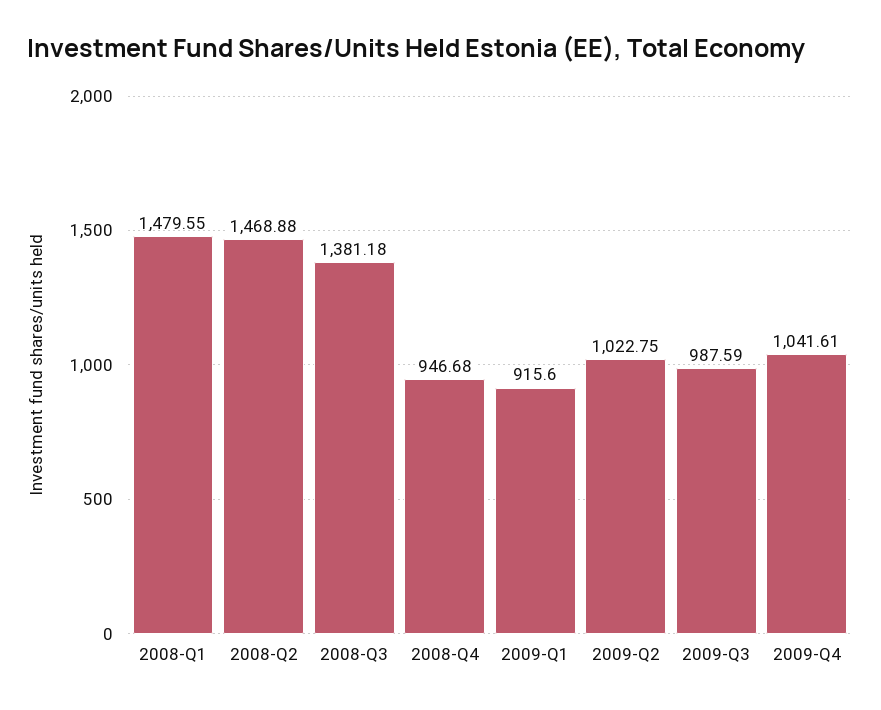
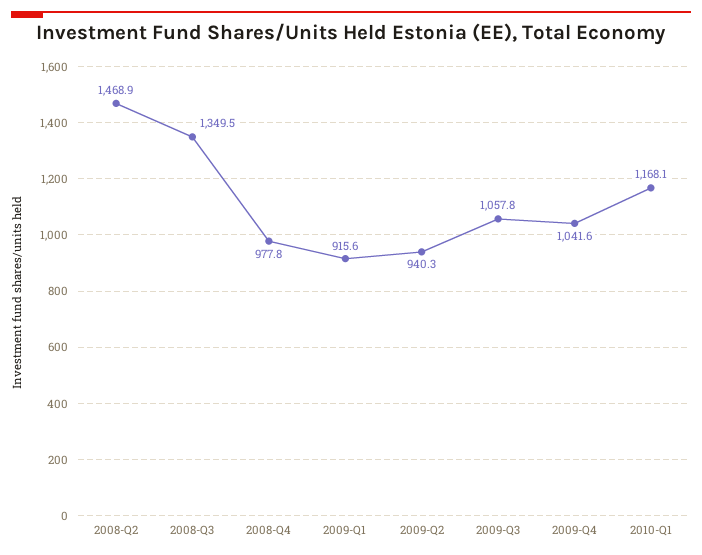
2008-Q1: 1479.55 -> none
2008-Q3: 1381.18 -> 1349.5
2008-Q4: 946.68 -> 977.8
2009-Q2: 1022.75 -> 940.3
2009-Q3: 987.59 -> 1057.8
2010-Q1: none -> 1168.1

